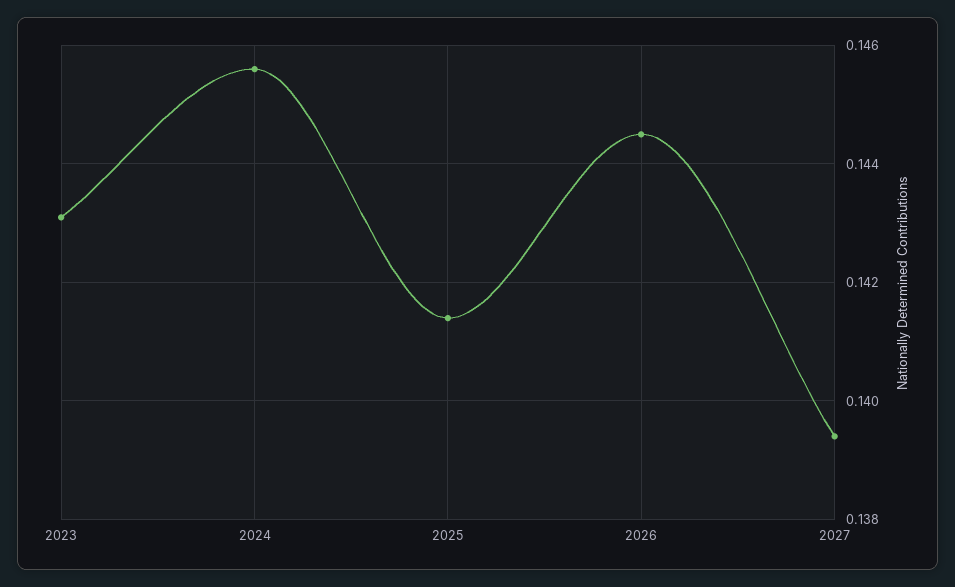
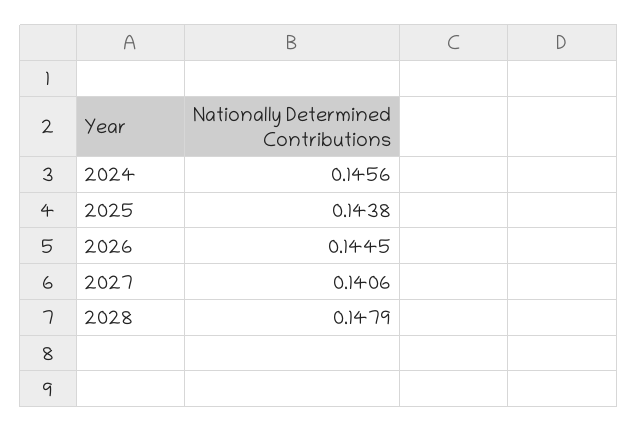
2023: 0.143 -> none
2025: 0.1415 -> 0.1438
2027: 0.1395 -> 0.1406
2028: none -> 0.1479

